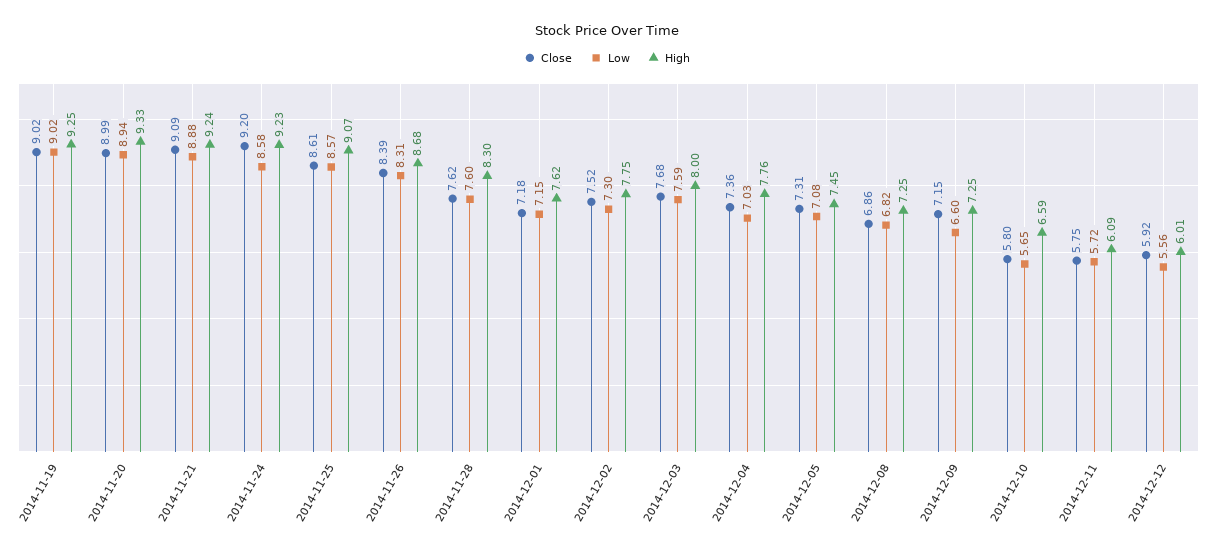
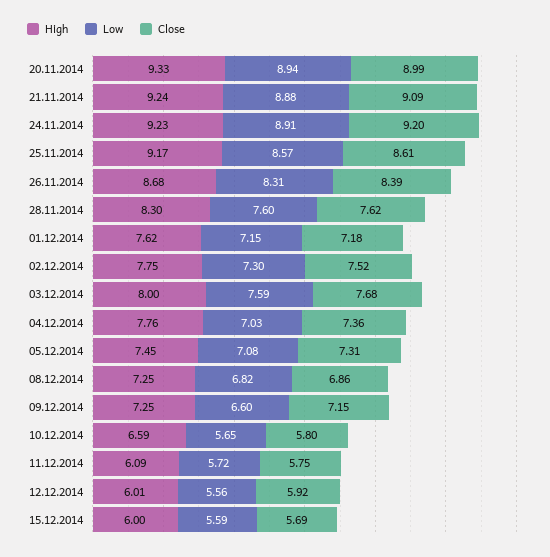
Close, 2014-11-19: 9.02 -> none
Low, 2014-11-19: 9.02 -> none
High, 2014-11-19: 9.25 -> none
Low, 2014-11-24: 8.58 -> 8.91
High, 2014-11-25: 9.07 -> 9.17
High, 15.12.2014: none -> 6
Low, 15.12.2014: none -> 5.59
Close, 15.12.2014: none -> 5.69

